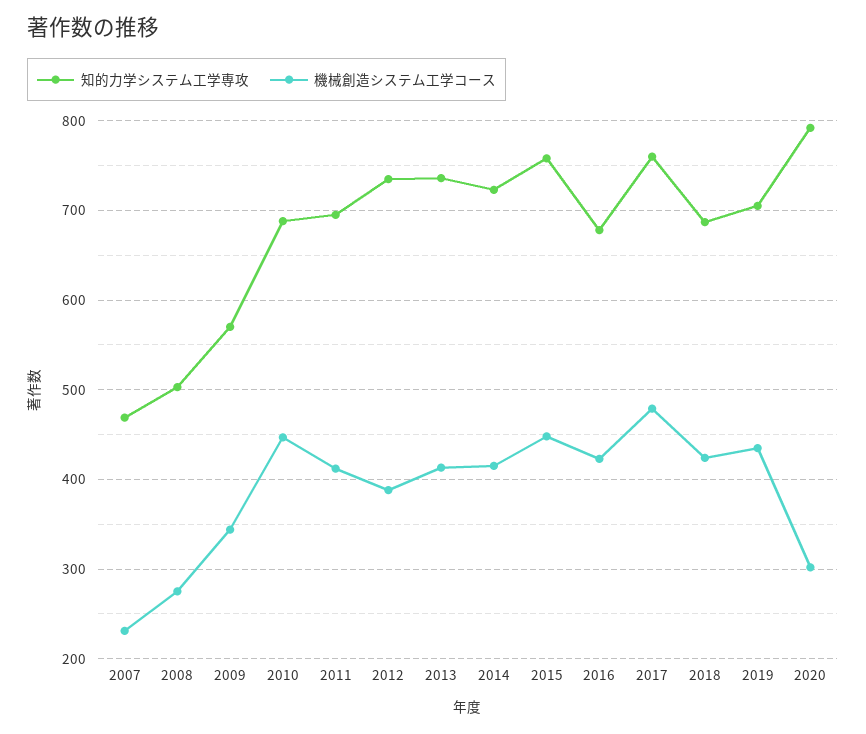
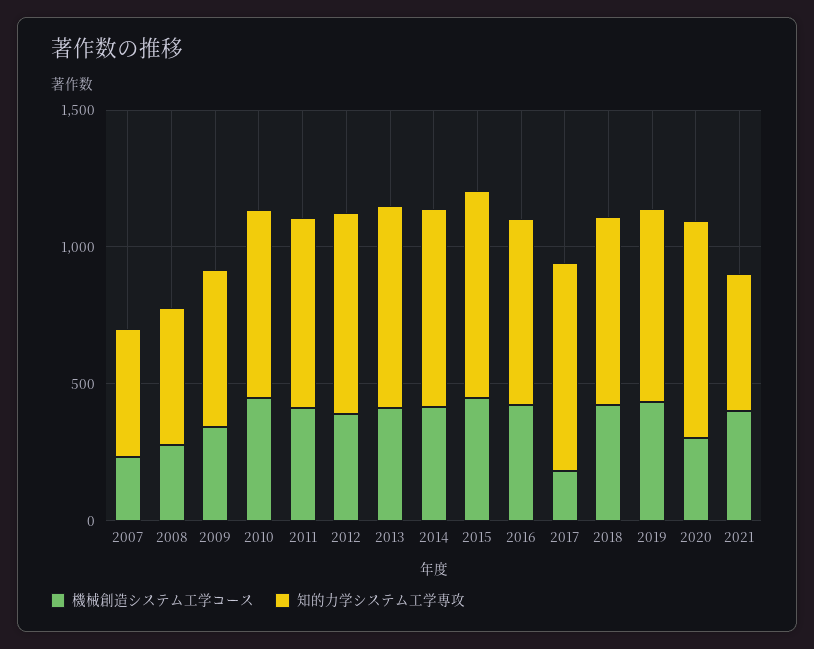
機械創造システム工学コース, 2017: 480 -> 200
機械創造システム工学コース, 2021: none -> 400
知的力学システム工学専攻, 2021: none -> 500

